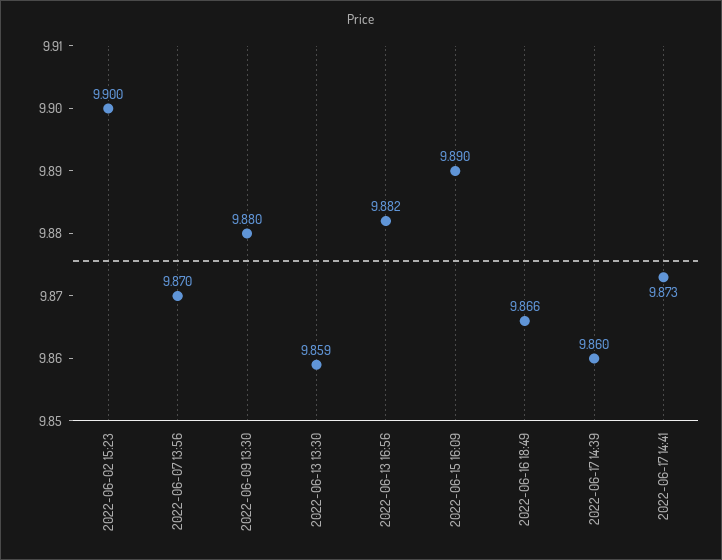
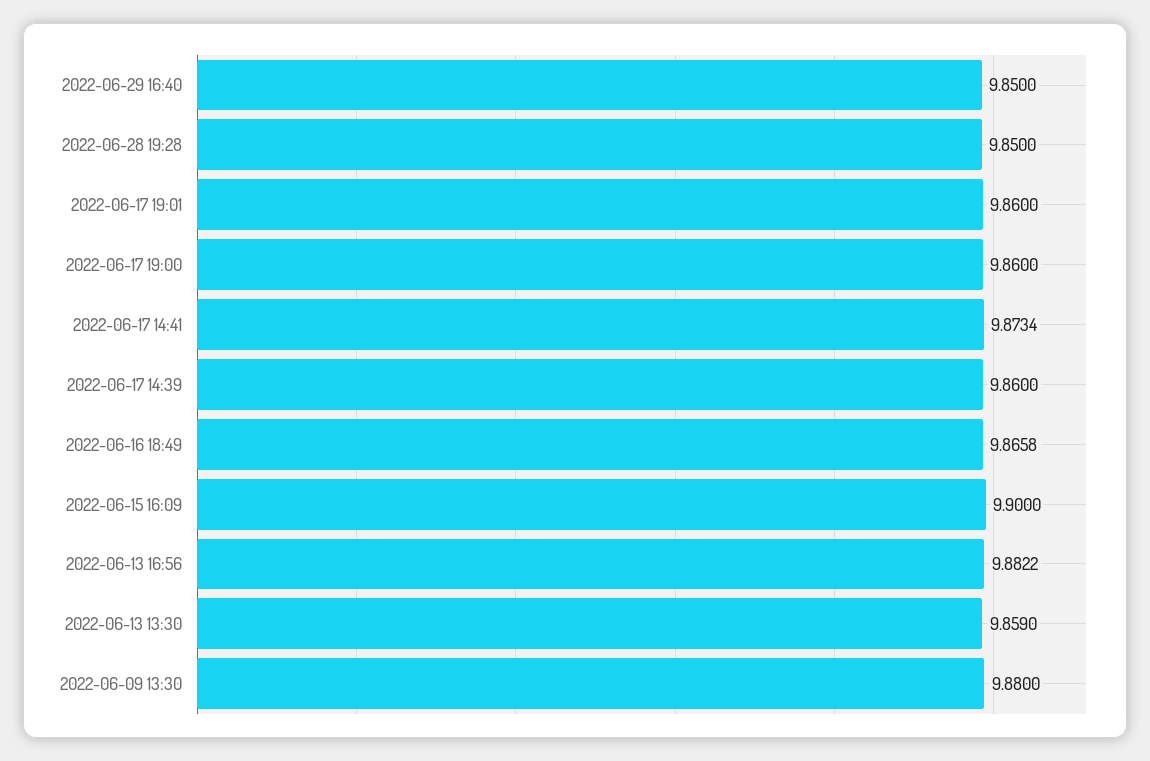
2022-06-02 15:23: 9.9 -> none
2022-06-07 13:56: 9.87 -> none
2022-06-15 16:09: 9.89 -> 9.9
2022-06-29 16:40: none -> 9.85
2022-06-28 19:28: none -> 9.85
2022-06-17 19:01: none -> 9.86
2022-06-17 19:00: none -> 9.86

